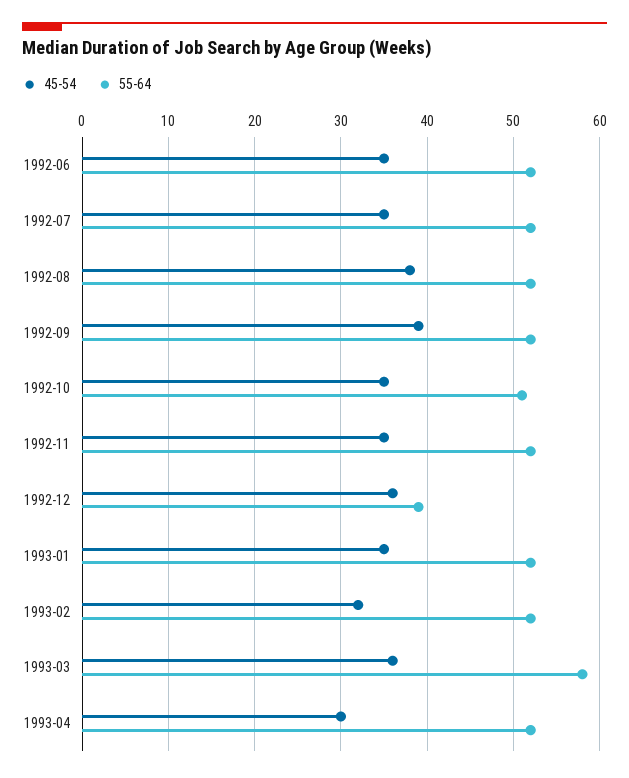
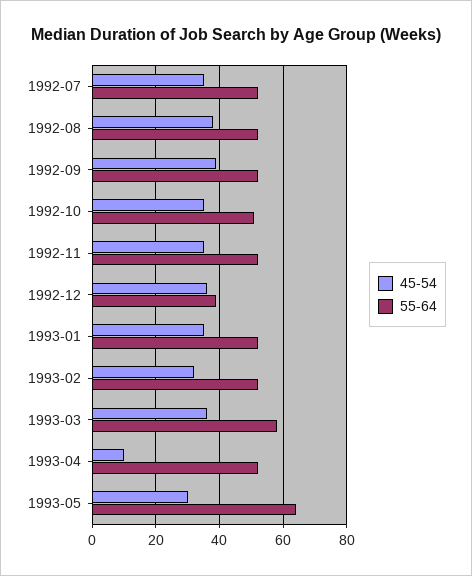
45-54, 1992-06: 35 -> none
55-64, 1992-06: 52 -> none
45-54, 1993-04: 30 -> 10
45-54, 1993-05: none -> 30
55-64, 1993-05: none -> 65

